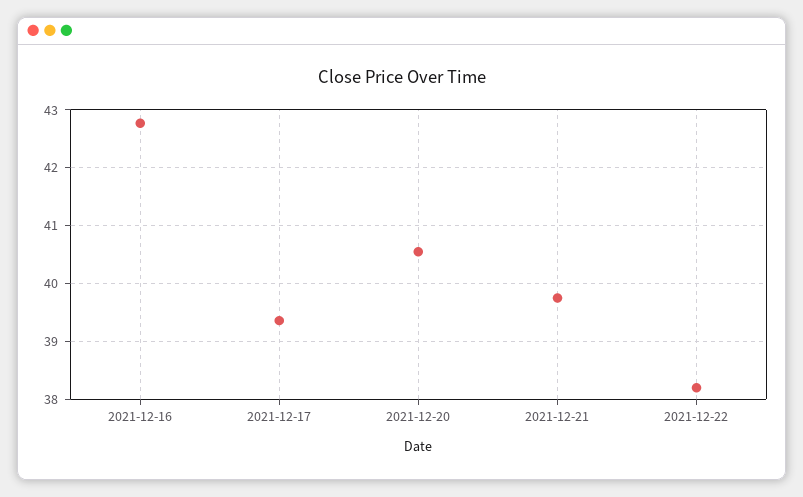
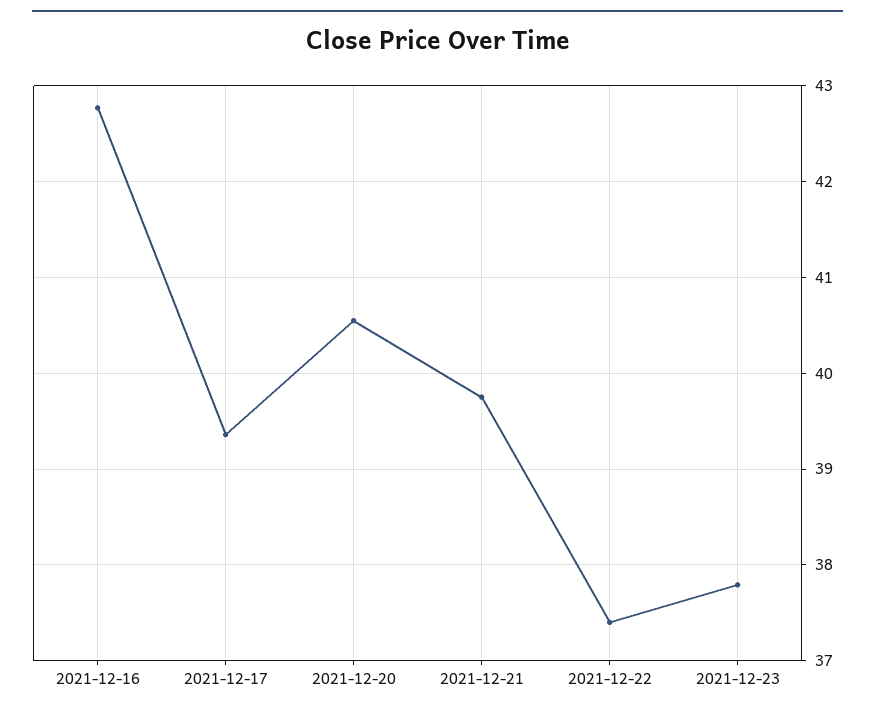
2021-12-22: 38.2 -> 37.4
2021-12-23: none -> 37.8

